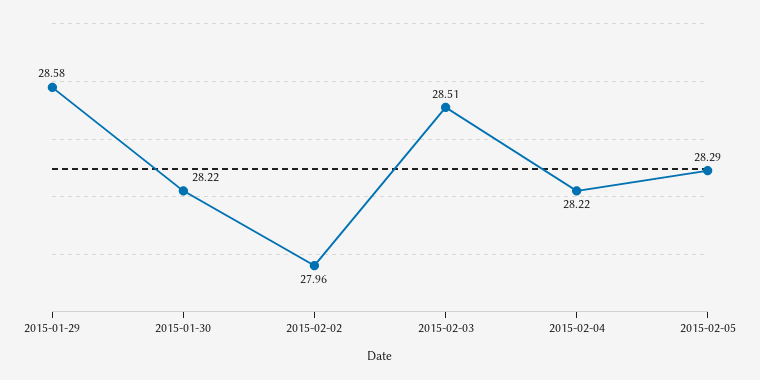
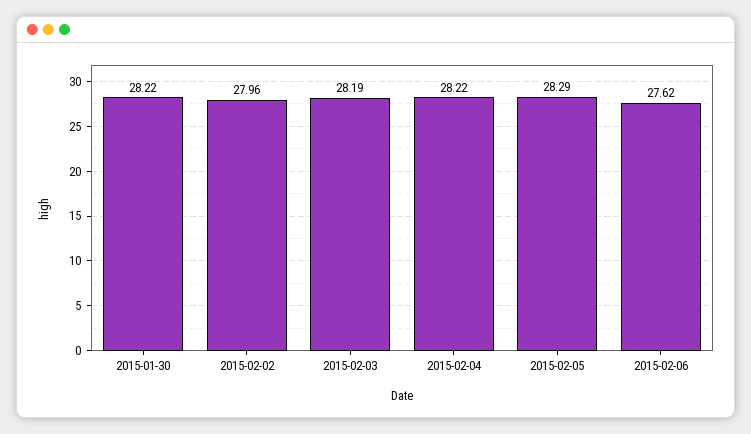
2015-01-29: 28.58 -> none
2015-02-03: 28.51 -> 28.19
2015-02-06: none -> 27.62

